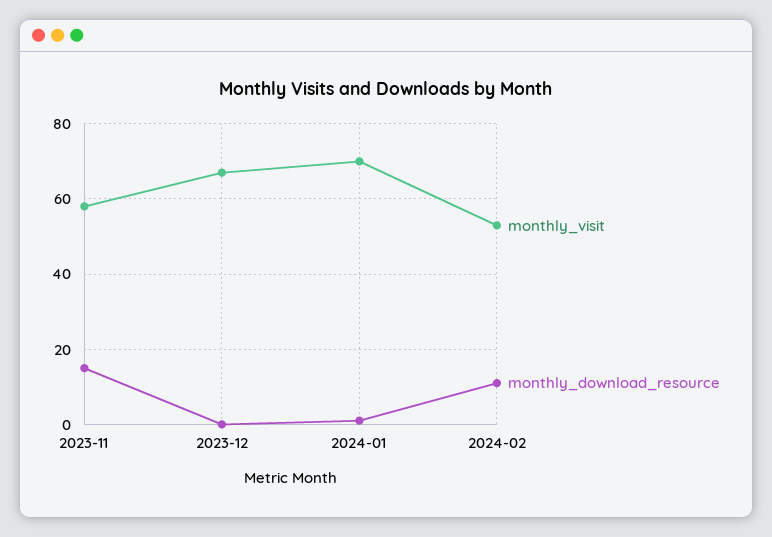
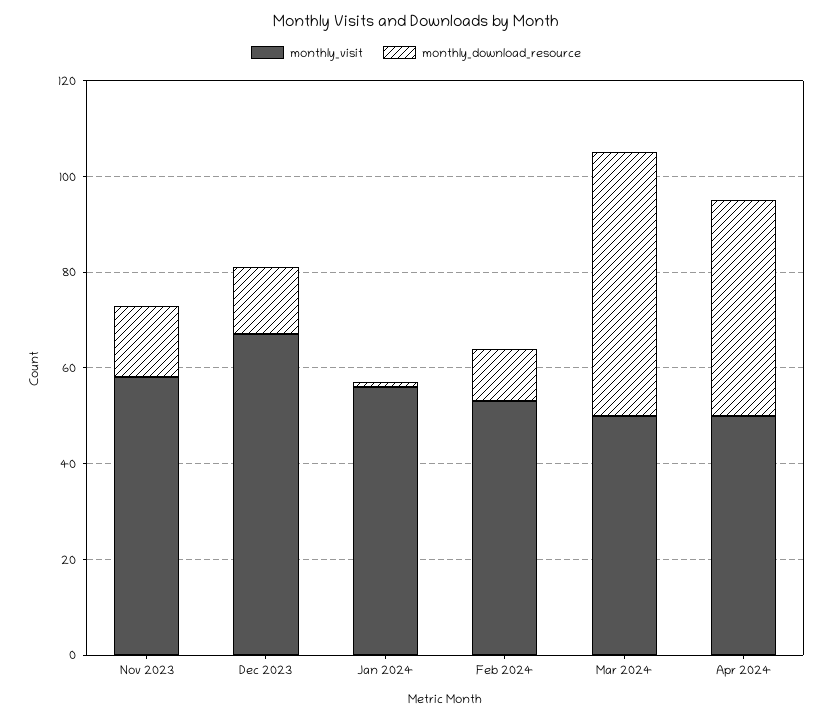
monthly_download_resource, 2023-12: 0 -> 15
monthly_visit, 2024-01: 70 -> 55
monthly_visit, Mar 2024: none -> 50
monthly_download_resource, Mar 2024: none -> 55
monthly_visit, Apr 2024: none -> 50
monthly_download_resource, Apr 2024: none -> 45

